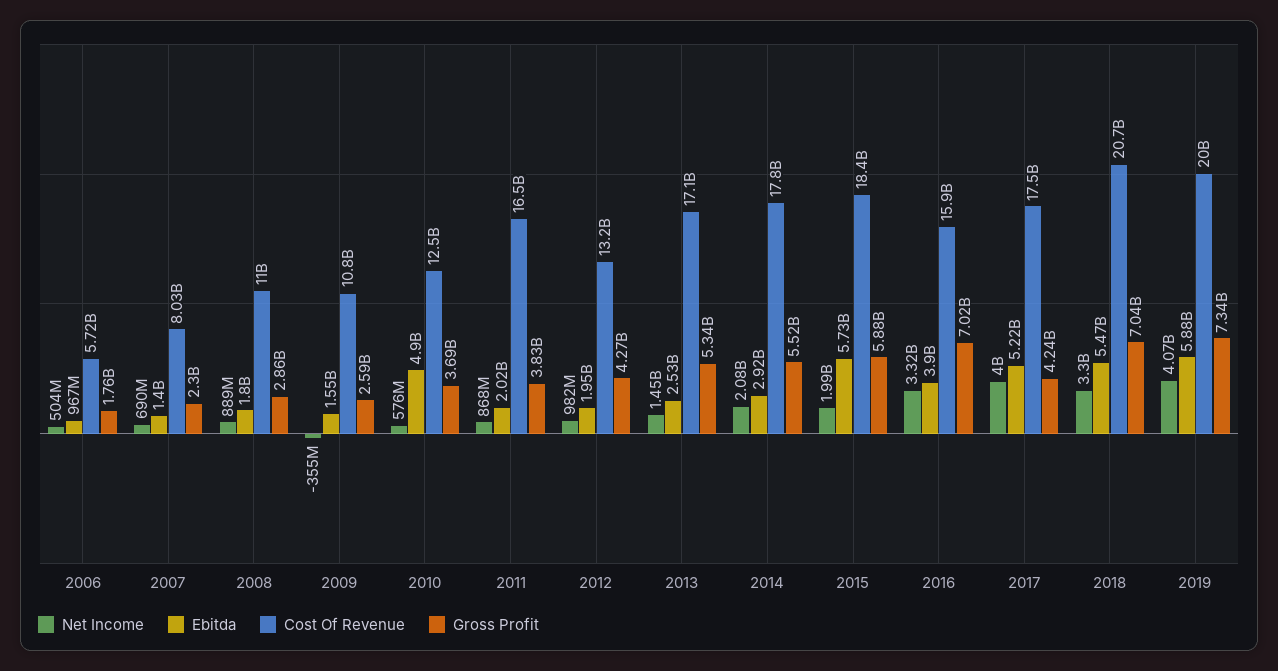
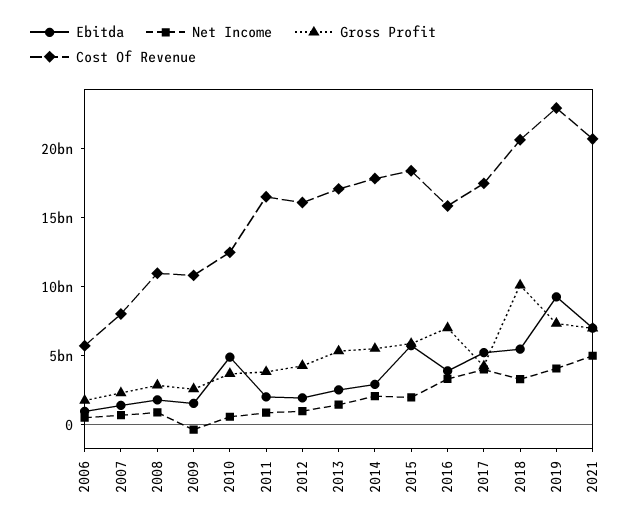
Cost Of Revenue, 2012: 13200000000 -> 16000000000
Gross Profit, 2018: 7040000000 -> 10000000000
Ebitda, 2019: 5880000000 -> 9000000000
Cost Of Revenue, 2019: 20000000000 -> 23000000000
Ebitda, 2021: none -> 7000000000
Net Income, 2021: none -> 5000000000
Gross Profit, 2021: none -> 7000000000
Cost Of Revenue, 2021: none -> 21000000000

